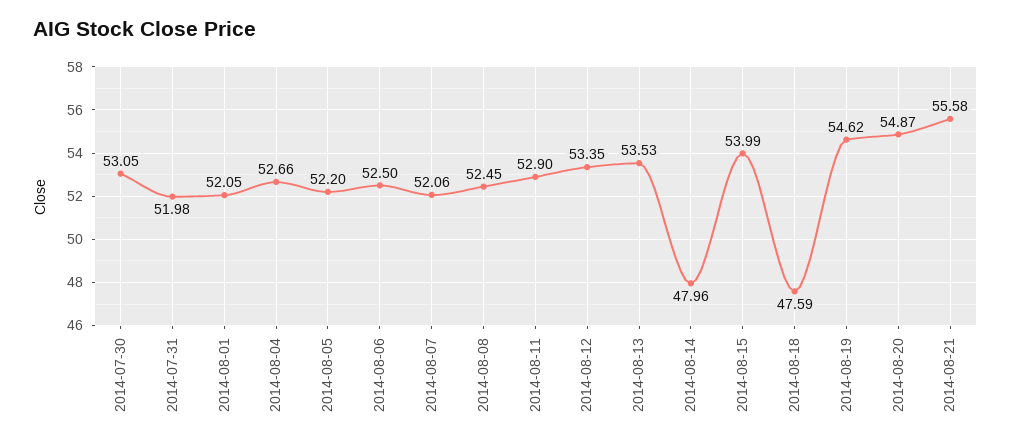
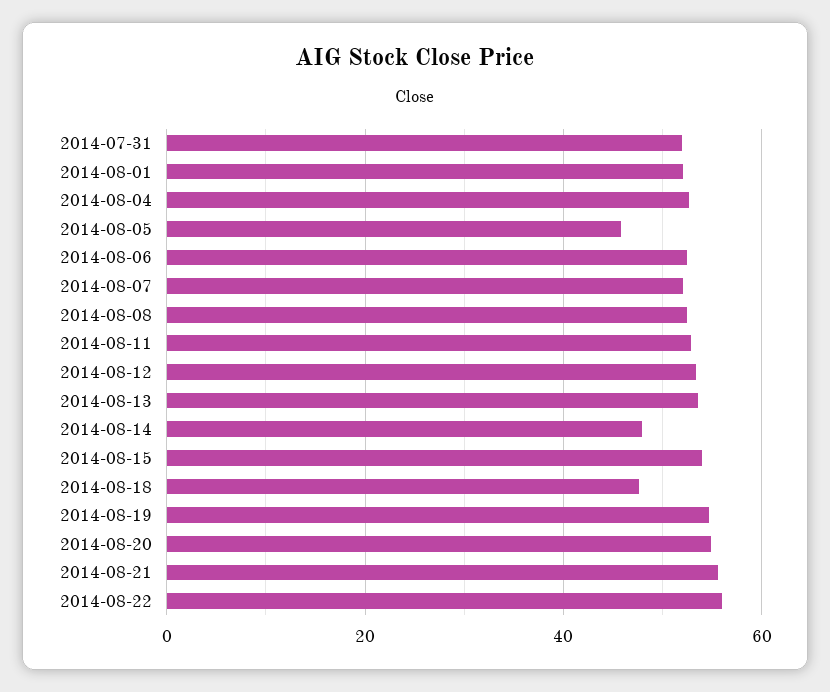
2014-07-30: 53.05 -> none
2014-08-05: 52.2 -> 46
2014-08-22: none -> 56

